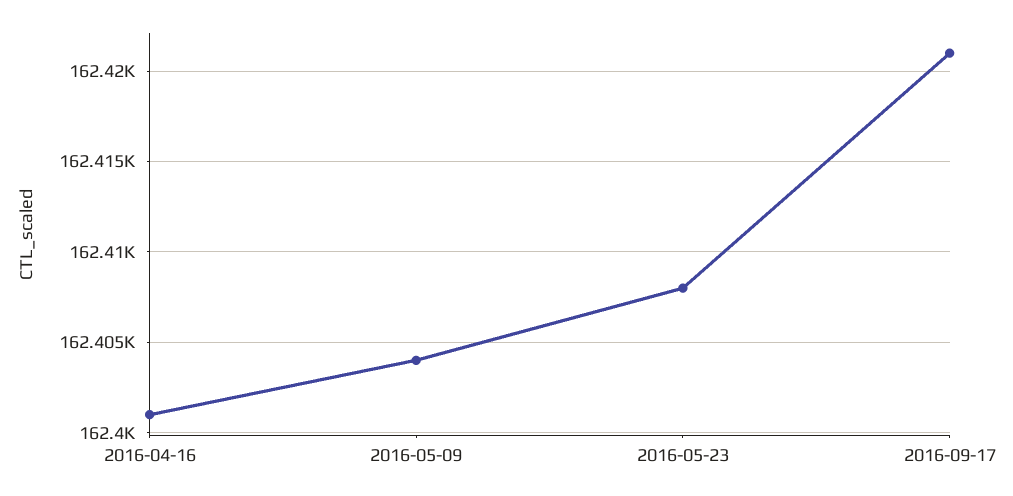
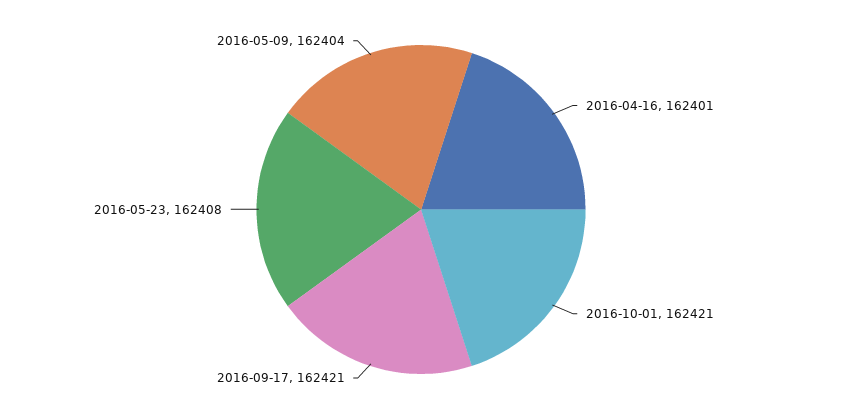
2016-10-01: none -> 162421

